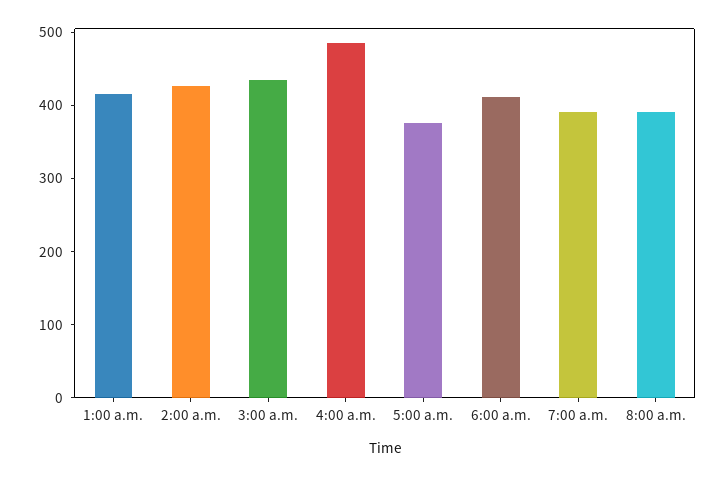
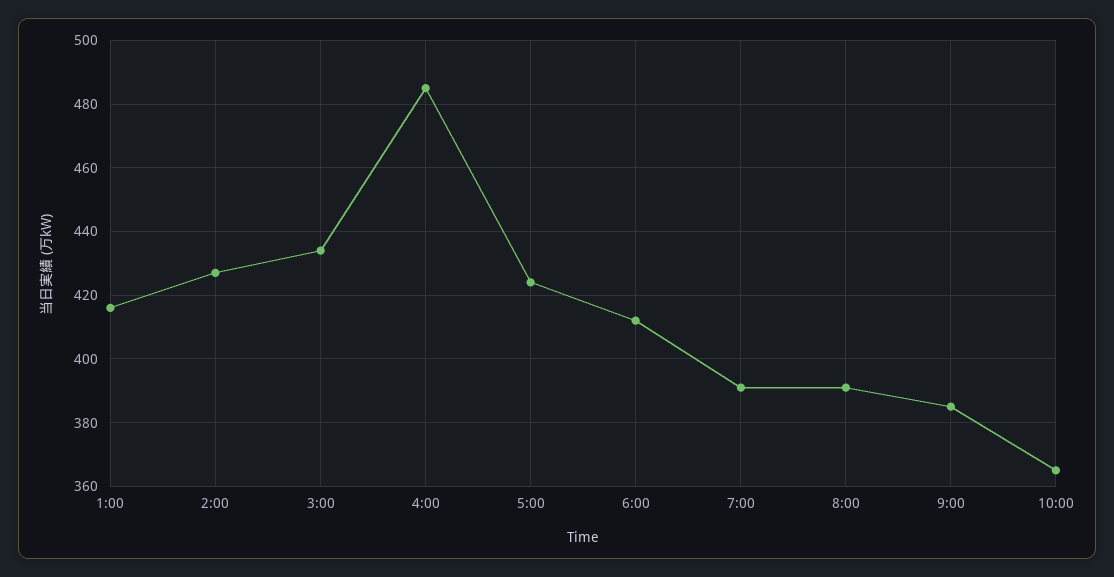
5:00 a.m.: 380 -> 425
9:00: none -> 385
10:00: none -> 365

